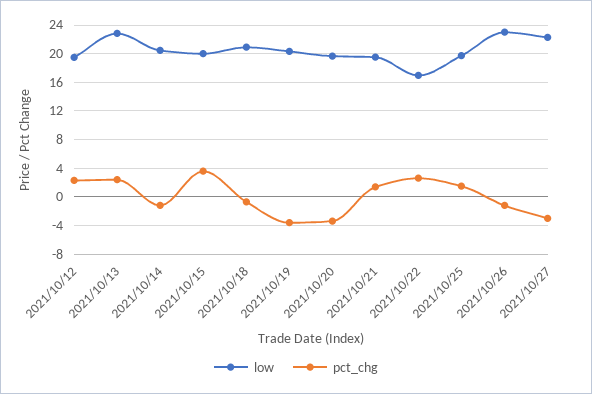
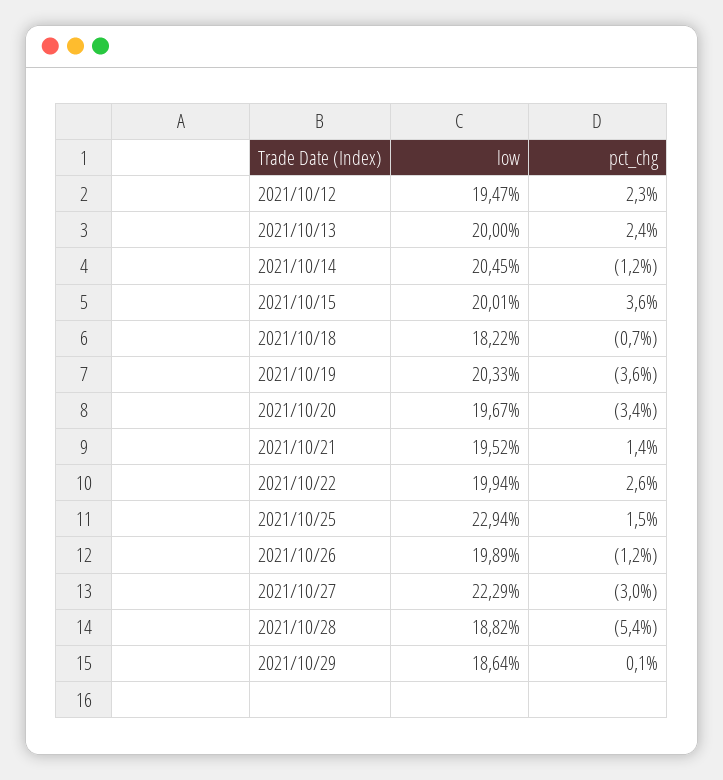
low, 2021/10/13: 23 -> 20
low, 2021/10/18: 21 -> 18.22
low, 2021/10/22: 17 -> 19.94
low, 2021/10/25: 20 -> 22.94
low, 2021/10/26: 23 -> 19.89
low, 2021/10/28: none -> 18.82
pct_chg, 2021/10/28: none -> -5.4
low, 2021/10/29: none -> 18.64
pct_chg, 2021/10/29: none -> 0.1

